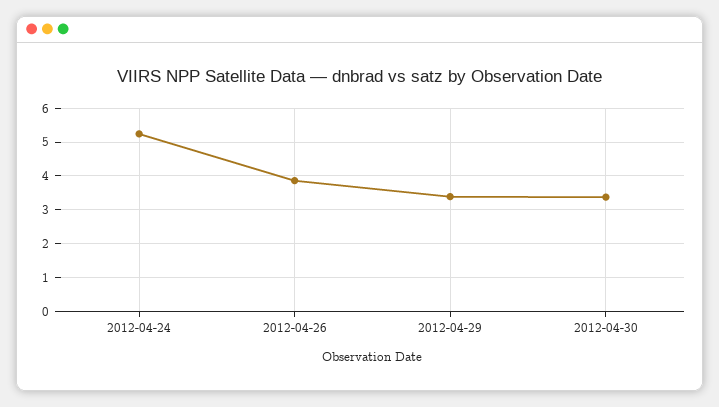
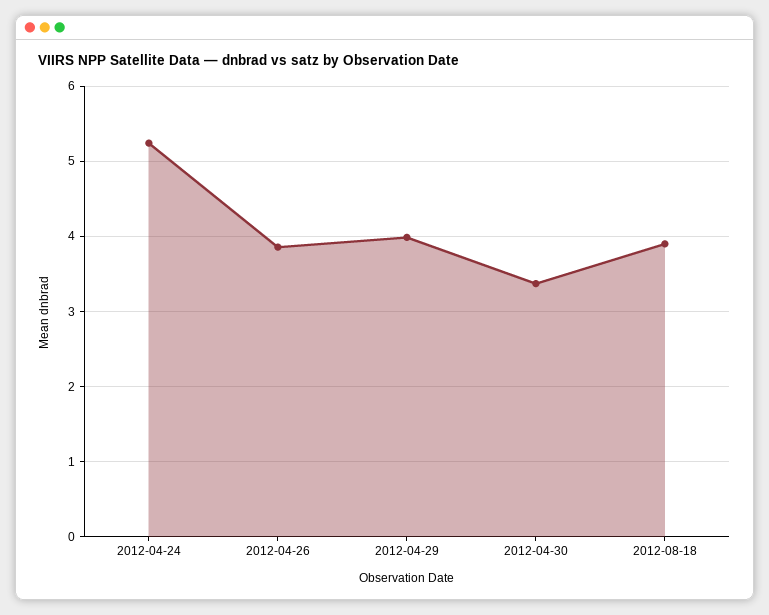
2012-04-29: 3.4 -> 4
2012-08-18: none -> 3.9

